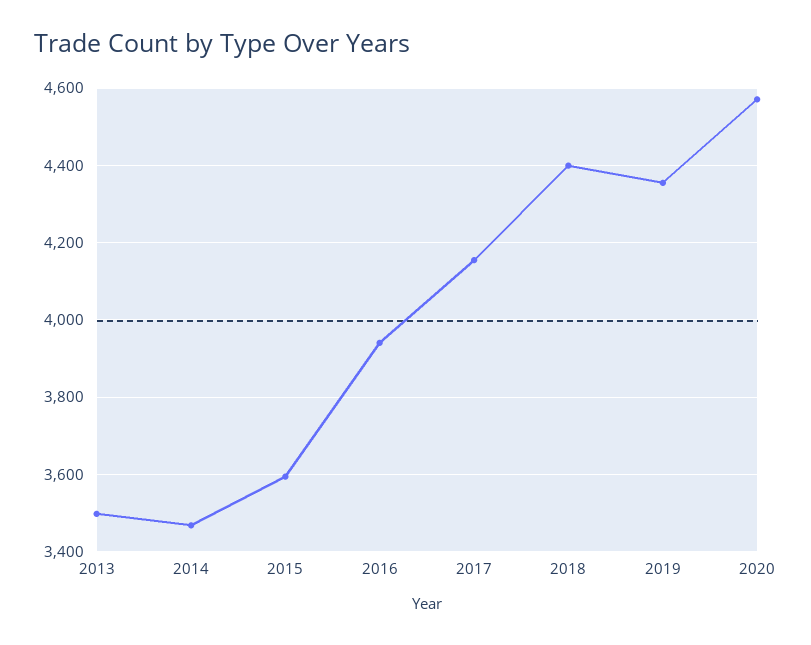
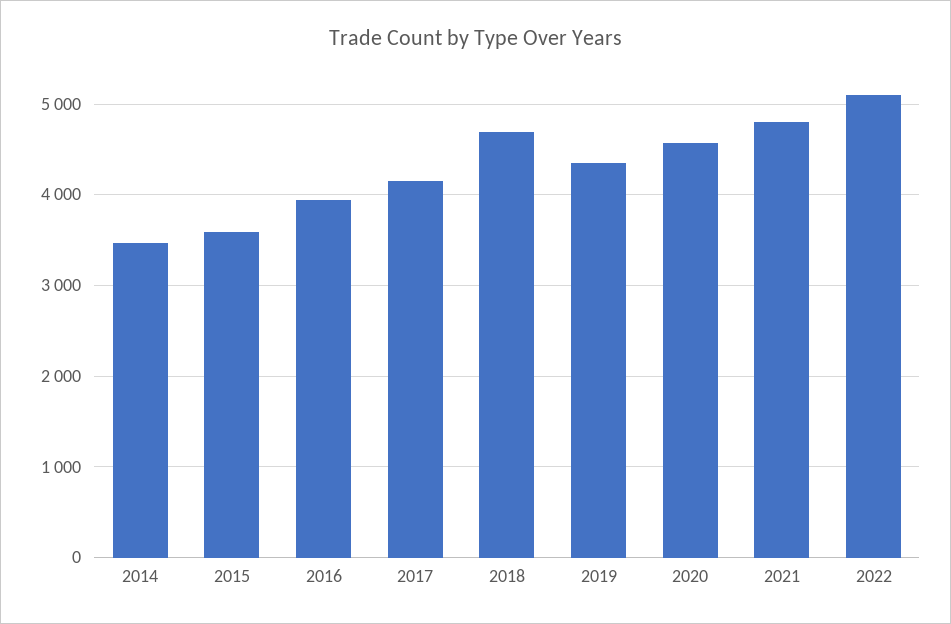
2013: 3500 -> none
2018: 4400 -> 4700
2021: none -> 4800
2022: none -> 5100

